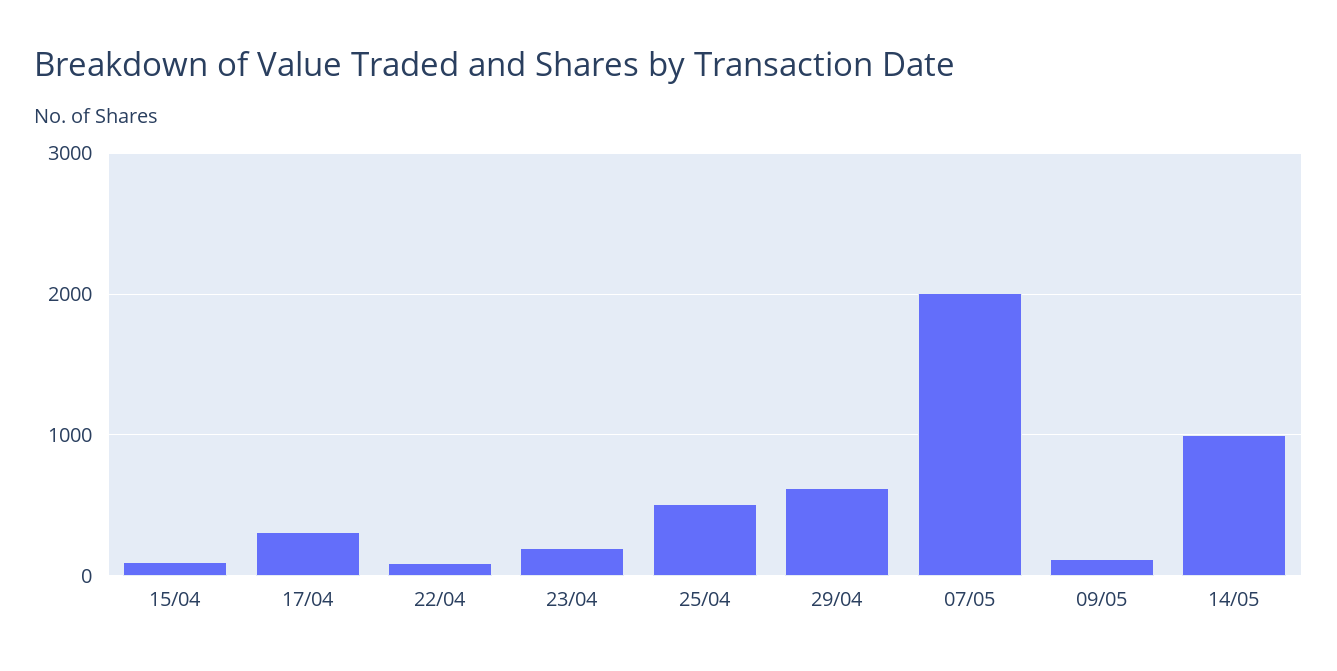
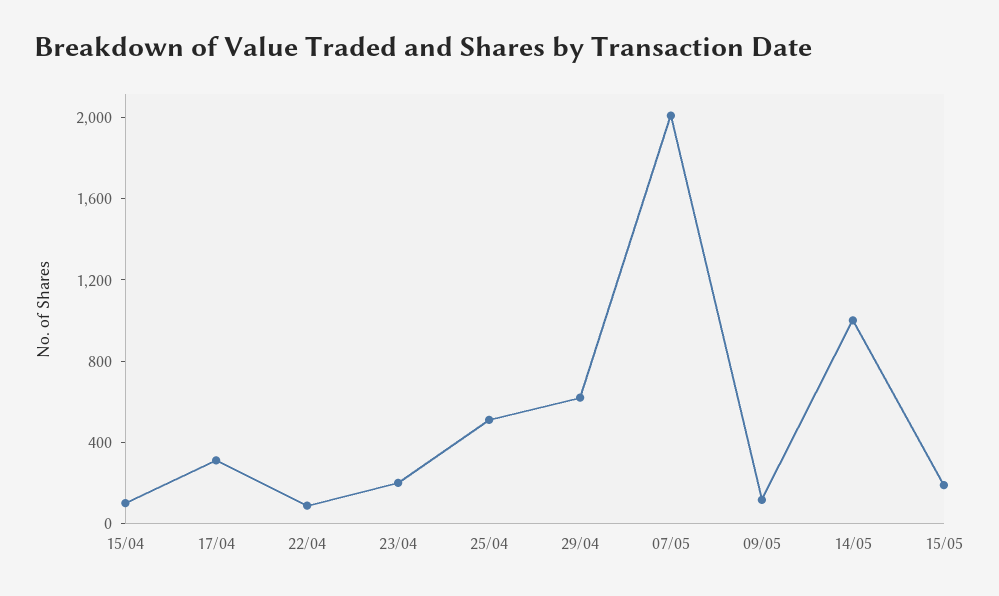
15/05: none -> 200

